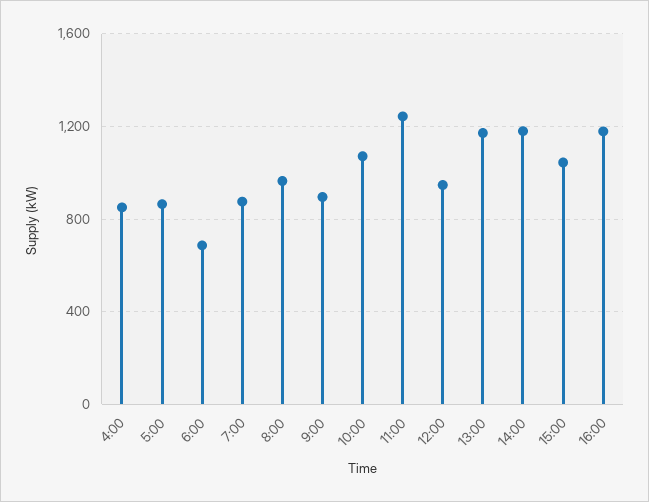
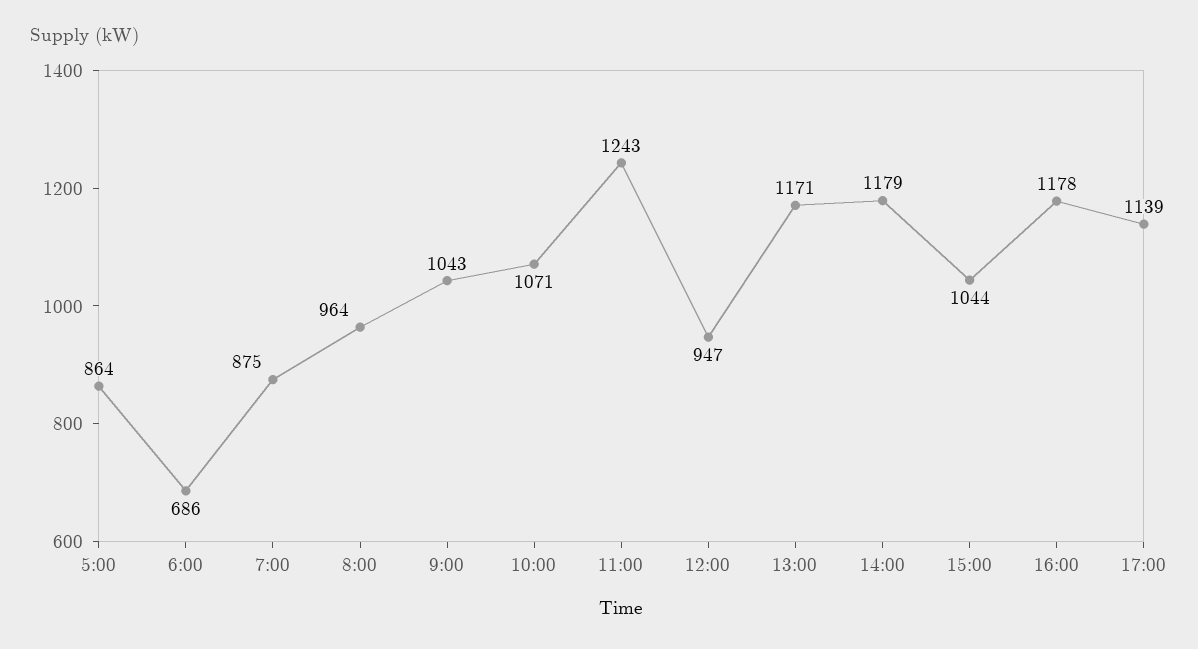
4:00: 850 -> none
9:00: 900 -> 1043
17:00: none -> 1139

